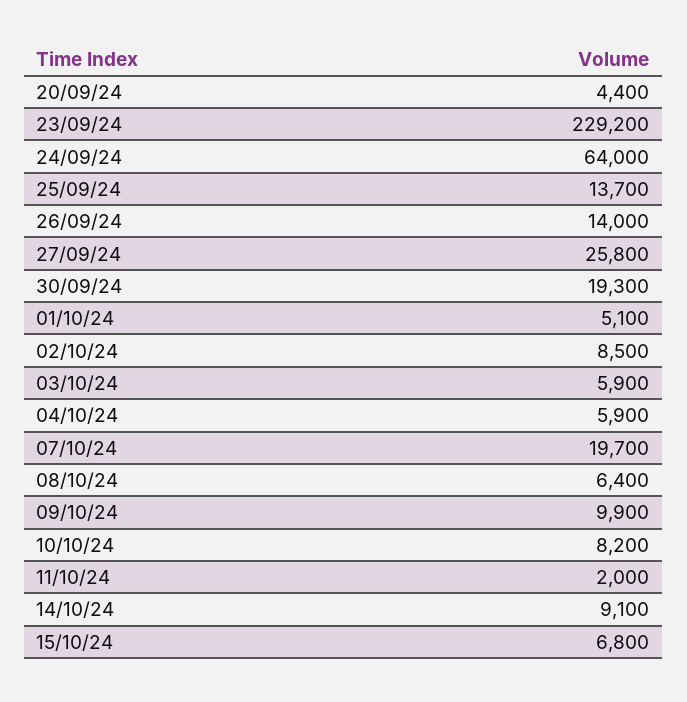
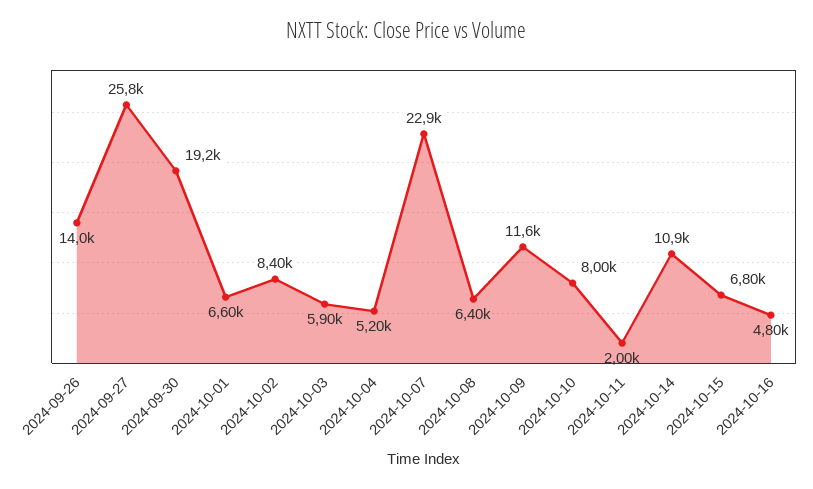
20/09/24: 4400 -> none
23/09/24: 229200 -> none
24/09/24: 64000 -> none
25/09/24: 13700 -> none
30/09/24: 19300 -> 19200
01/10/24: 5100 -> 6600
02/10/24: 8500 -> 8400
04/10/24: 5900 -> 5200
07/10/24: 19700 -> 22900
09/10/24: 9900 -> 11600
10/10/24: 8200 -> 8000
14/10/24: 9100 -> 10900
2024-10-16: none -> 4800

